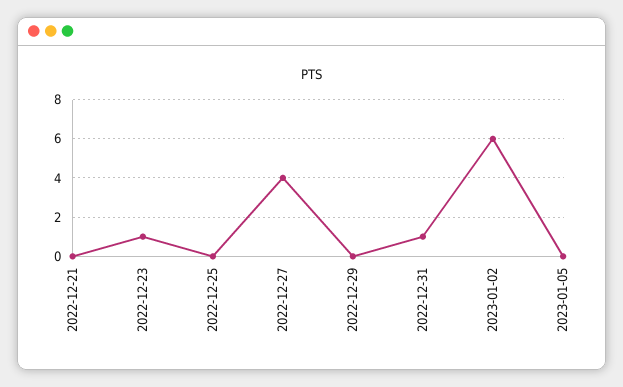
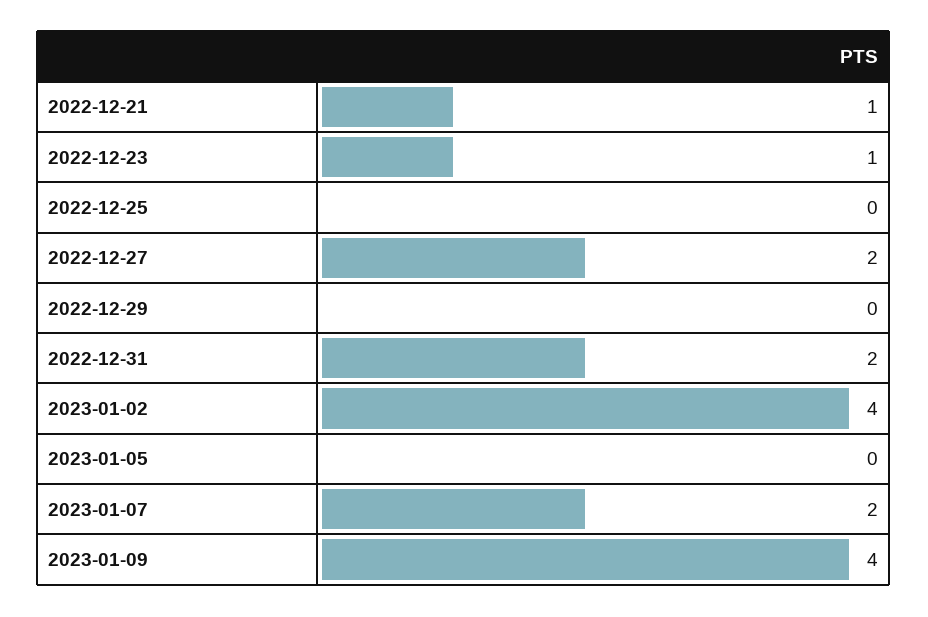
2022-12-21: 0 -> 1
2022-12-27: 4 -> 2
2022-12-31: 1 -> 2
2023-01-02: 6 -> 4
2023-01-07: none -> 2
2023-01-09: none -> 4

